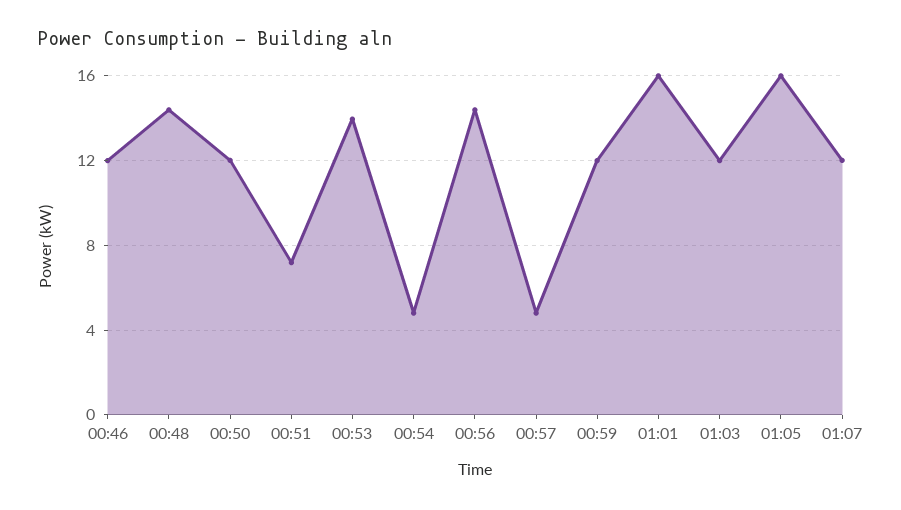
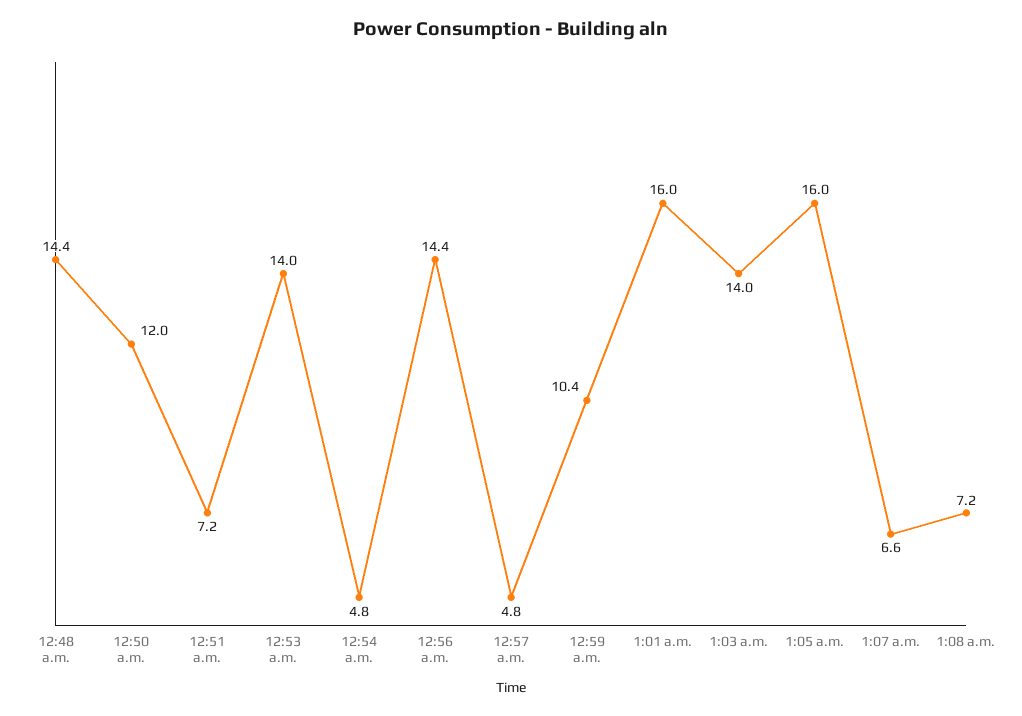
00:46: 12 -> none
00:59: 12 -> 10.4
01:03: 12 -> 14
01:07: 12 -> 6.6
1:08 a.m.: none -> 7.2

